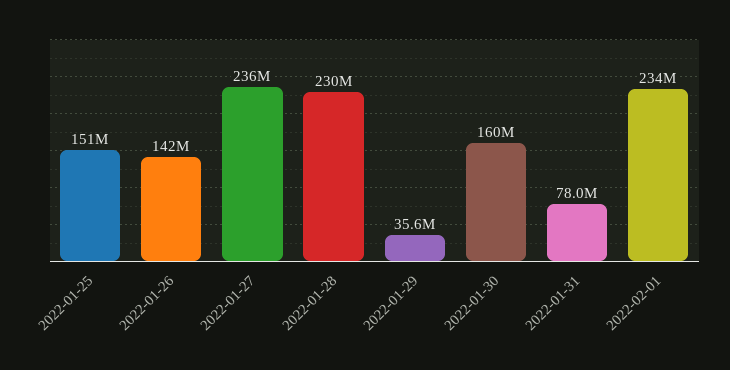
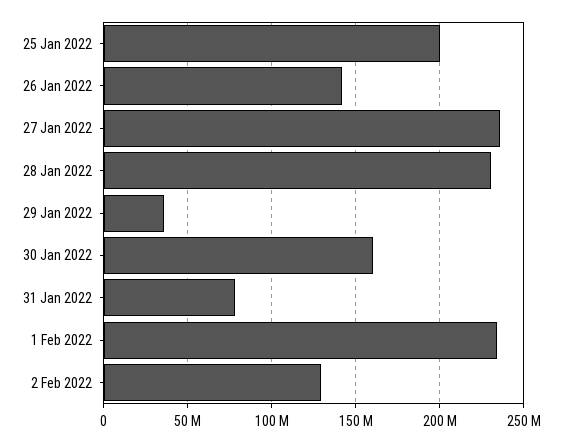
2022-01-25: 151000000 -> 200000000
2 Feb 2022: none -> 130000000

